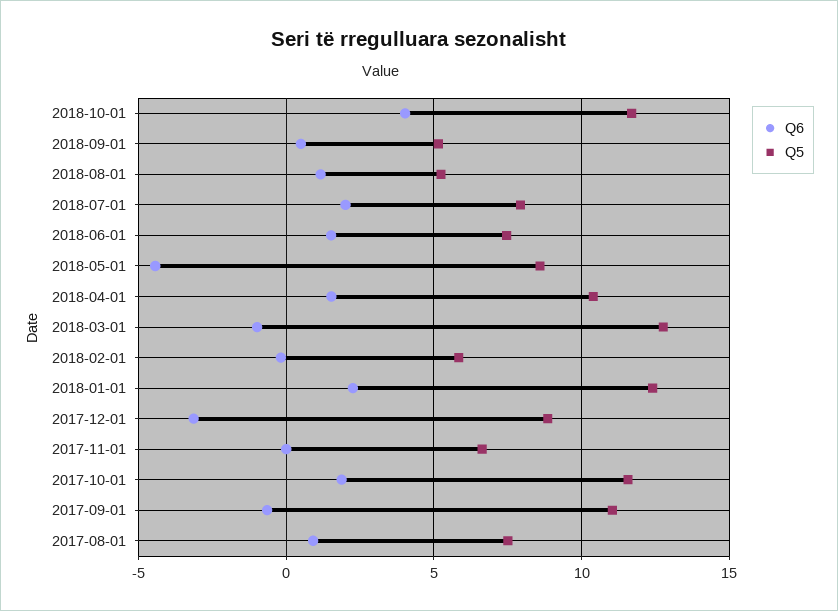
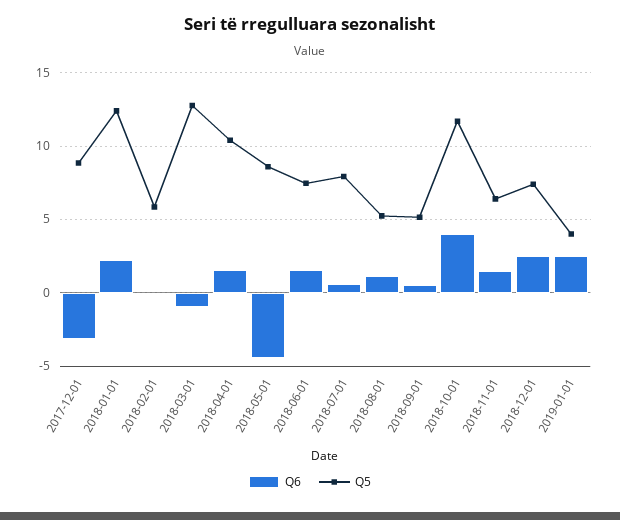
Q6, 2018-07-01: 2 -> 0.5
Q6, 2017-11-01: 0 -> none
Q5, 2017-11-01: 6.5 -> none
Q6, 2017-10-01: 2 -> none
Q5, 2017-10-01: 11.5 -> none
Q6, 2017-09-01: -0.5 -> none
Q5, 2017-09-01: 11 -> none
Q6, 2017-08-01: 1 -> none
Q5, 2017-08-01: 7.5 -> none
Q6, 2018-11-01: none -> 1.5
Q5, 2018-11-01: none -> 6.5
Q6, 2018-12-01: none -> 2.5
Q5, 2018-12-01: none -> 7.5
Q6, 2019-01-01: none -> 2.5
Q5, 2019-01-01: none -> 4

